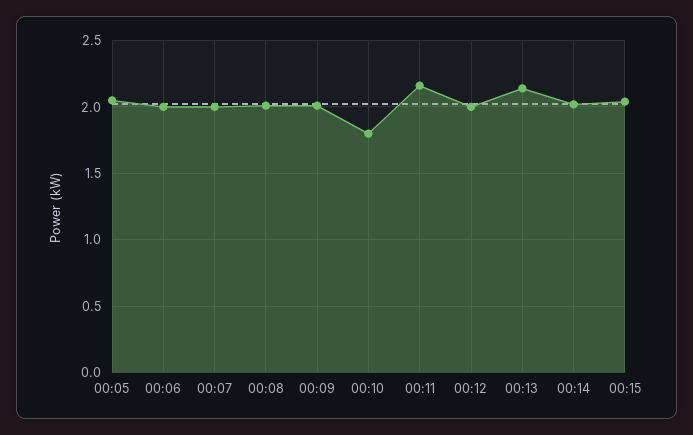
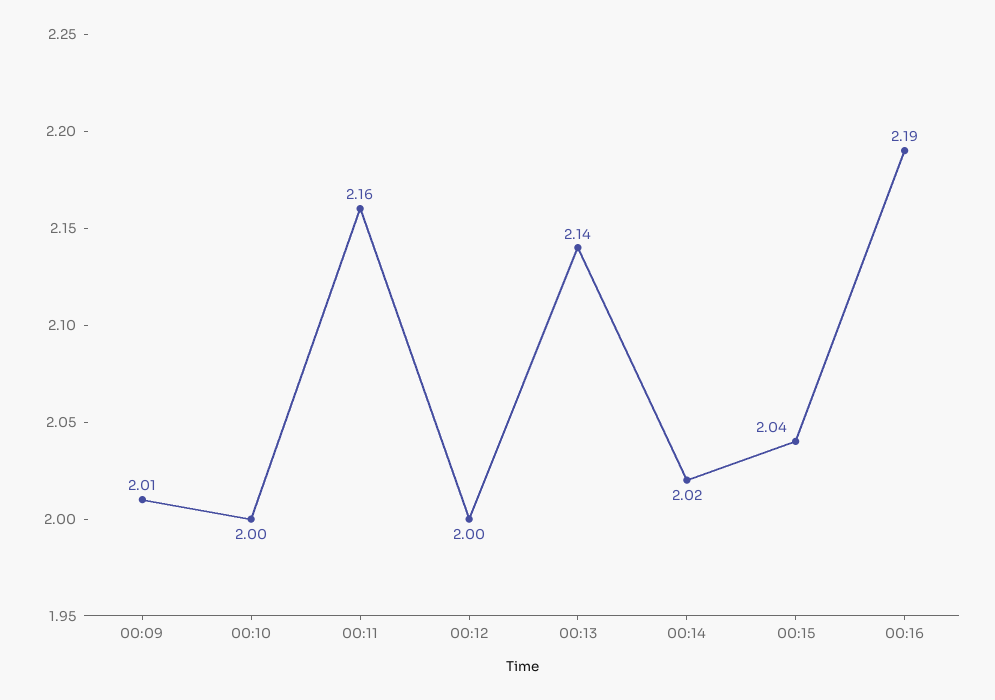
00:05: 2.05 -> none
00:06: 2 -> none
00:07: 2 -> none
00:08: 2 -> none
00:10: 1.8 -> 2
00:16: none -> 2.19

